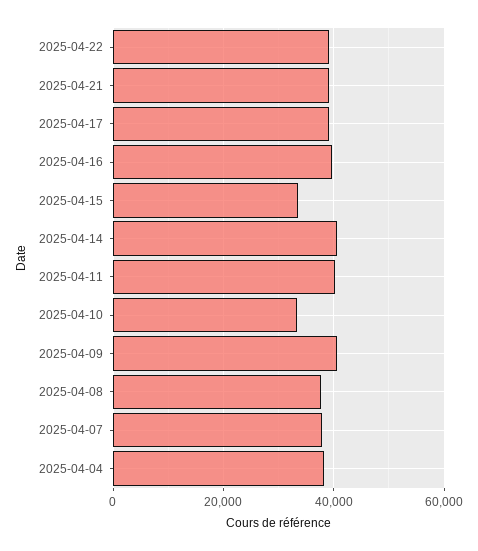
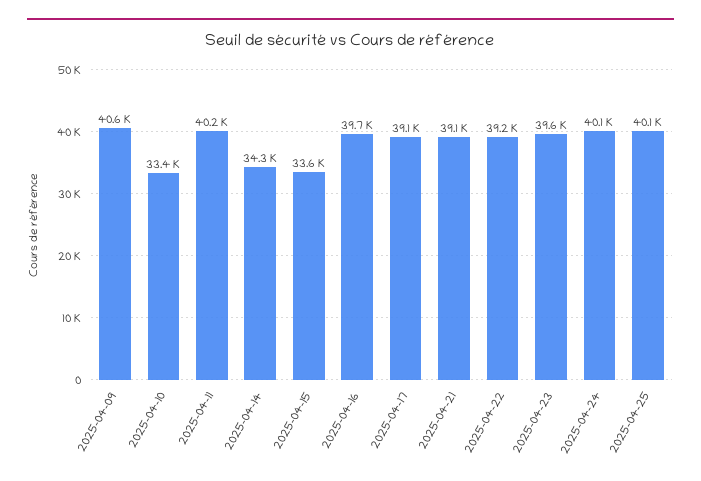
2025-04-14: 40000 -> 34300
2025-04-08: 38000 -> none
2025-04-07: 38000 -> none
2025-04-04: 38000 -> none
2025-04-23: none -> 39600
2025-04-24: none -> 40100
2025-04-25: none -> 40100

